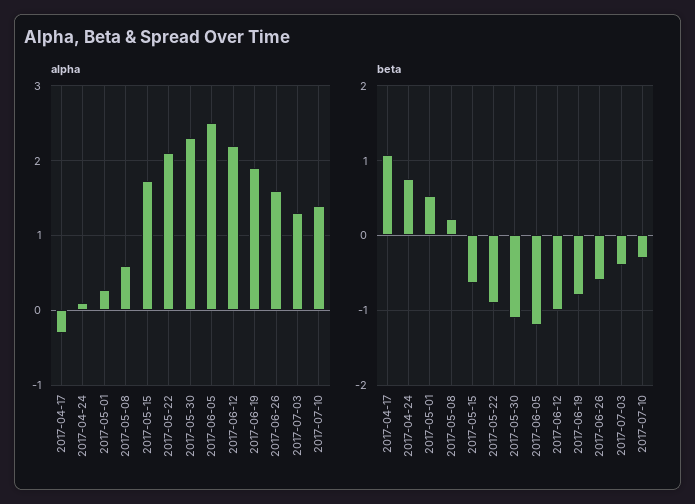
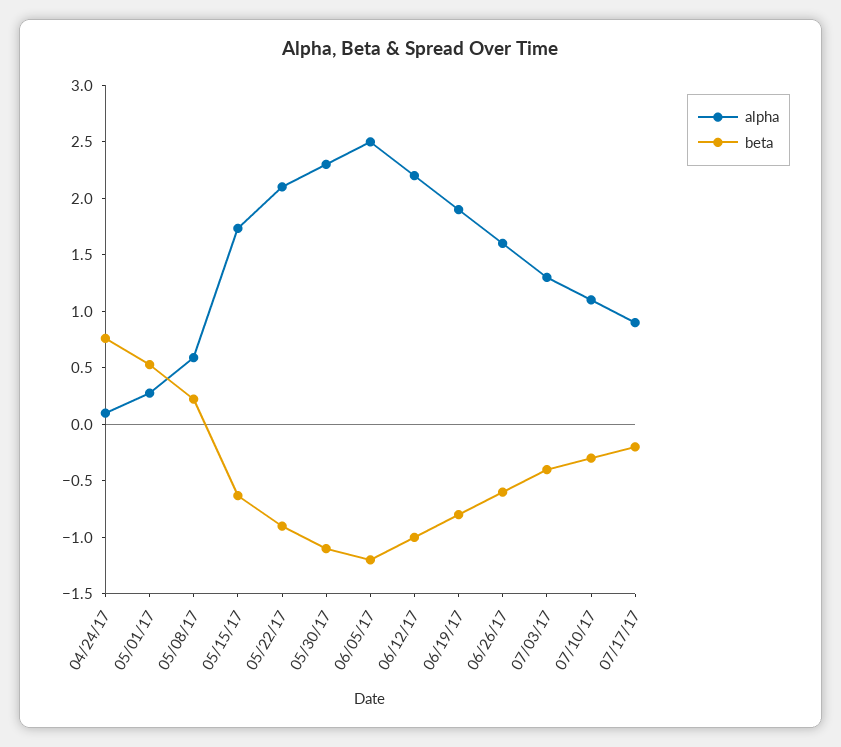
alpha, 2017-04-17: -0.3 -> none
alpha, 2017-07-10: 1.4 -> 1.1
beta, 2017-04-17: 1.1 -> none
alpha, 07/17/17: none -> 0.9
beta, 07/17/17: none -> -0.2

